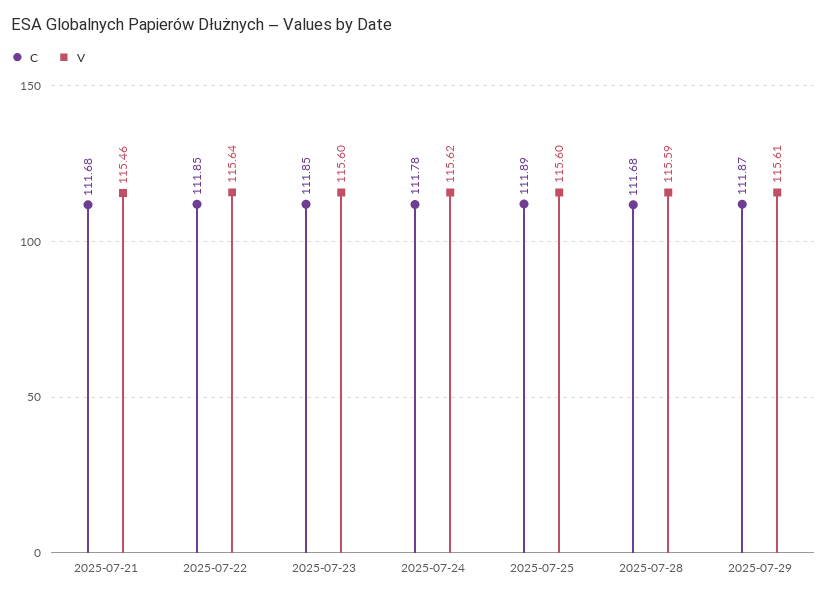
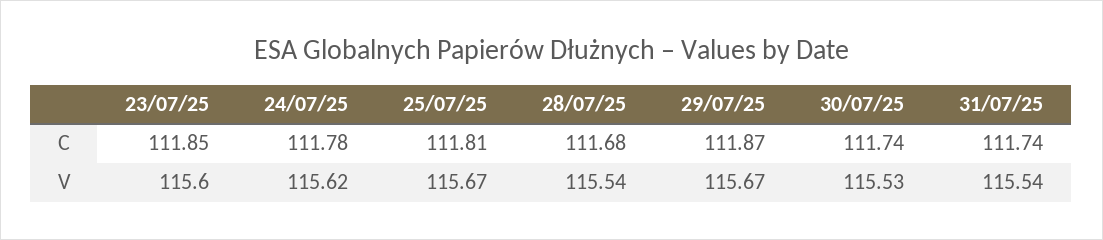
C, 2025-07-21: 111.68 -> none
V, 2025-07-21: 115.46 -> none
C, 2025-07-22: 111.85 -> none
V, 2025-07-22: 115.64 -> none
C, 2025-07-25: 111.89 -> 111.81
V, 2025-07-25: 115.6 -> 115.67
V, 2025-07-28: 115.59 -> 115.54
V, 2025-07-29: 115.61 -> 115.67
C, 30/07/25: none -> 111.74
C, 31/07/25: none -> 111.74
V, 30/07/25: none -> 115.53
V, 31/07/25: none -> 115.54

